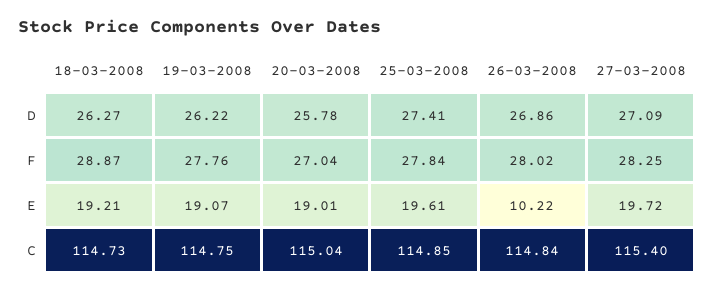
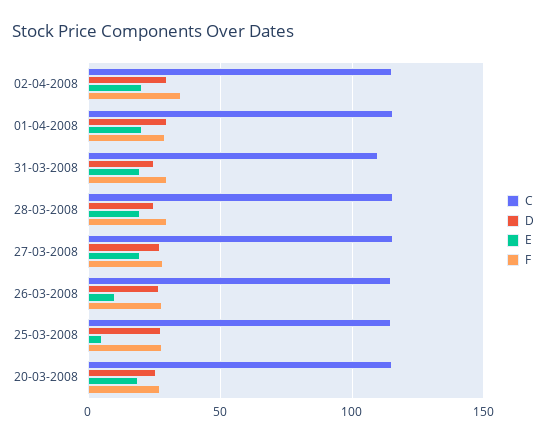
D, 18-03-2008: 26.27 -> none
D, 19-03-2008: 26.22 -> none
F, 18-03-2008: 28.87 -> none
F, 19-03-2008: 27.76 -> none
E, 18-03-2008: 19.21 -> none
E, 19-03-2008: 19.07 -> none
E, 25-03-2008: 19.61 -> 5
C, 18-03-2008: 114.73 -> none
C, 19-03-2008: 114.75 -> none
C, 02-04-2008: none -> 115
D, 02-04-2008: none -> 30
E, 02-04-2008: none -> 20
F, 02-04-2008: none -> 35
C, 01-04-2008: none -> 115
D, 01-04-2008: none -> 30
E, 01-04-2008: none -> 20
F, 01-04-2008: none -> 30
C, 31-03-2008: none -> 110
D, 31-03-2008: none -> 25
E, 31-03-2008: none -> 20
F, 31-03-2008: none -> 30
C, 28-03-2008: none -> 115
D, 28-03-2008: none -> 25
E, 28-03-2008: none -> 20
F, 28-03-2008: none -> 30

